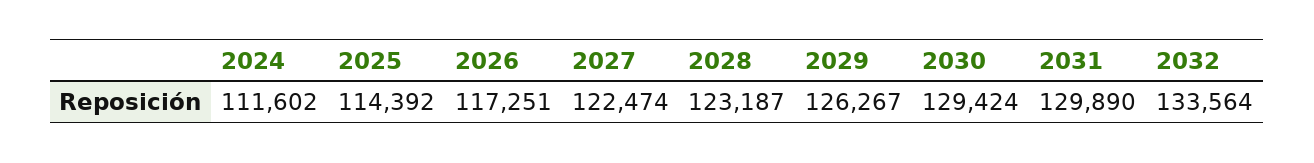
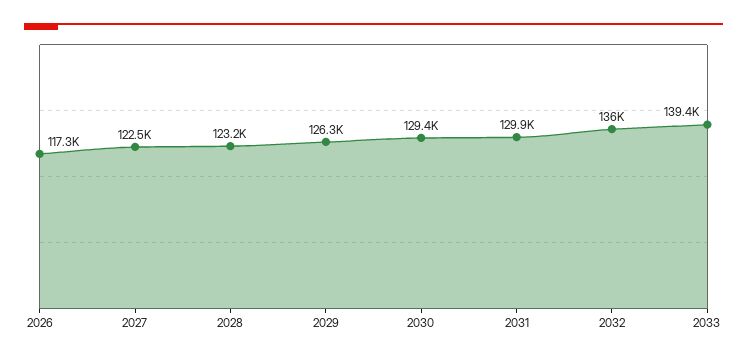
2024: 111602 -> none
2025: 114392 -> none
2032: 133564 -> 136000
2033: none -> 139400

